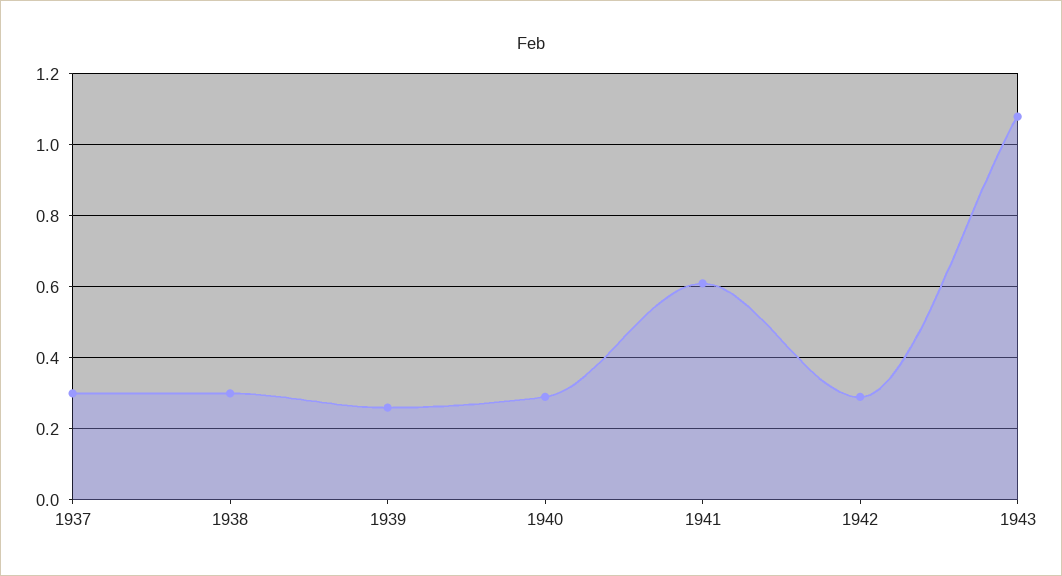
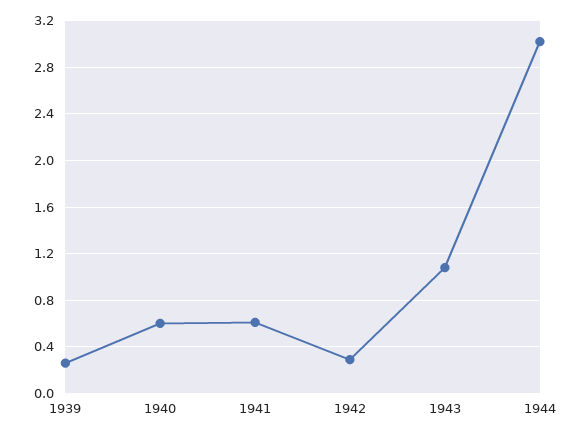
1937: 0.3 -> none
1938: 0.3 -> none
1940: 0.3 -> 0.6
1944: none -> 3

